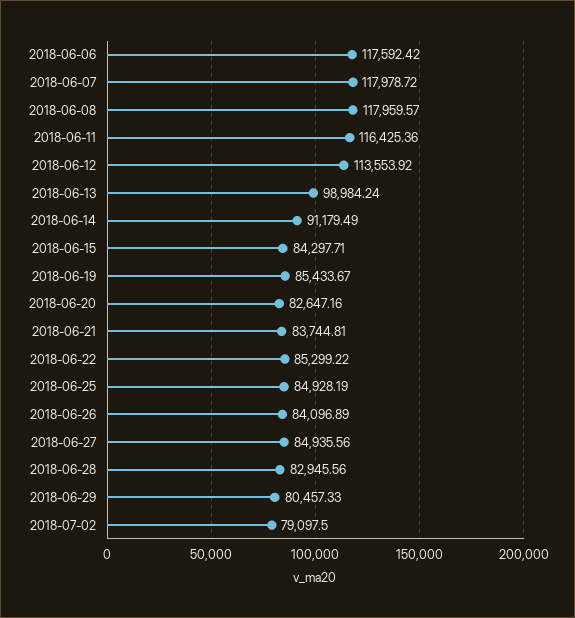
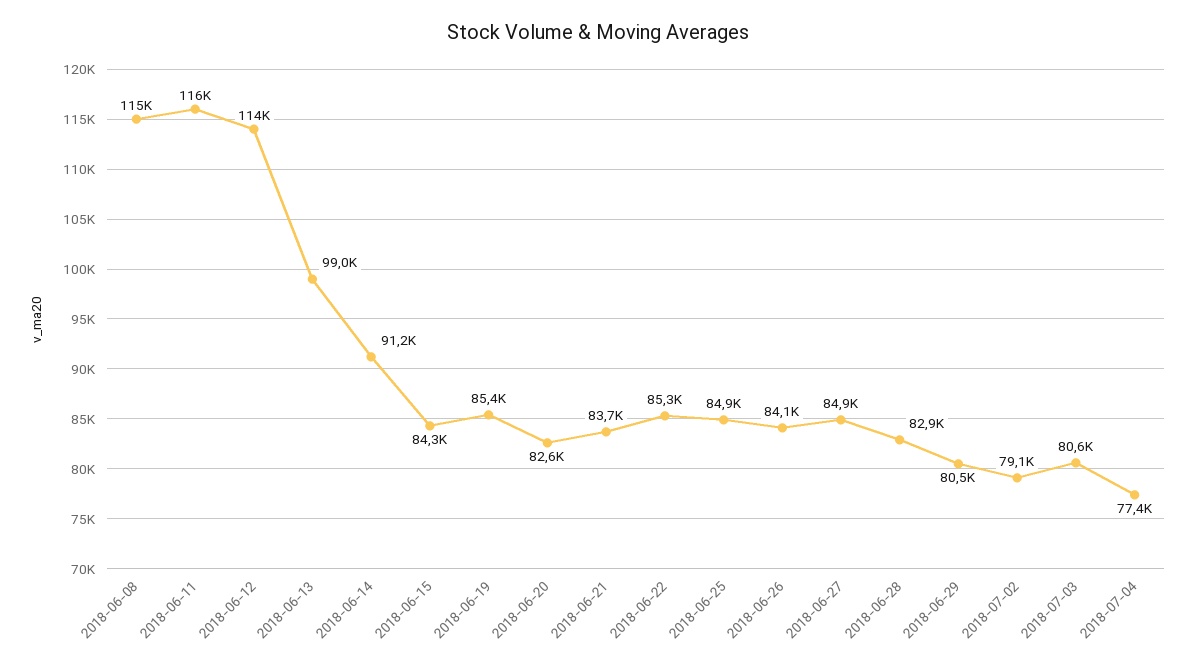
2018-06-06: 117592.42 -> none
2018-06-07: 117978.72 -> none
2018-06-08: 117959.57 -> 115000
2018-07-03: none -> 80600
2018-07-04: none -> 77400

